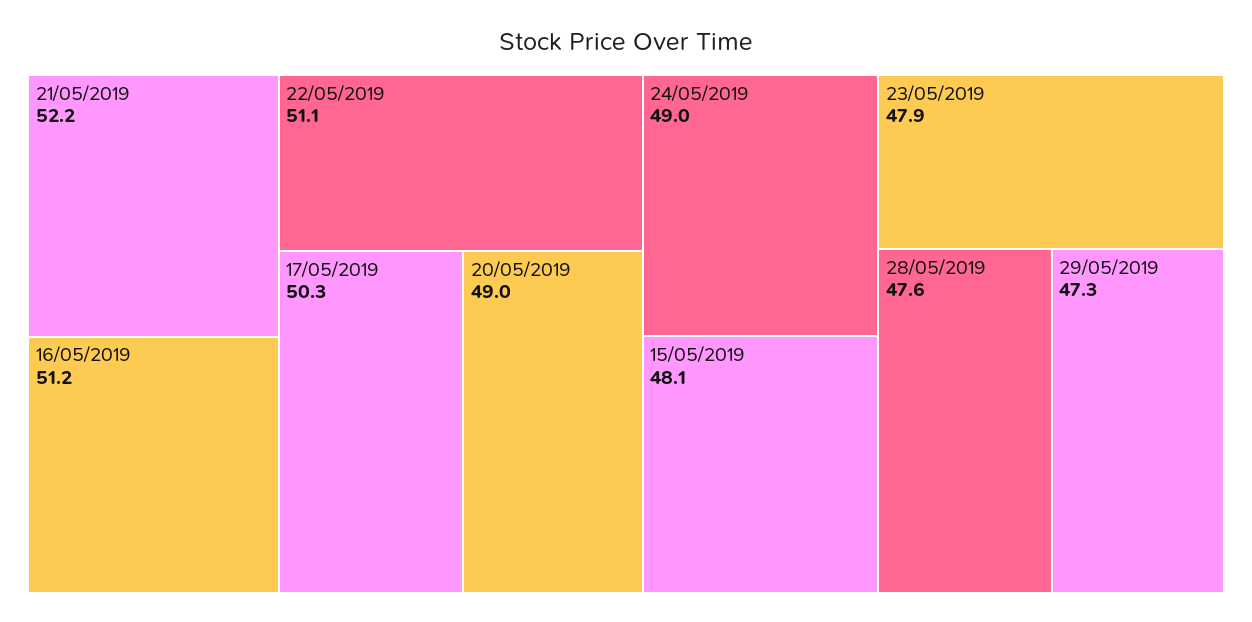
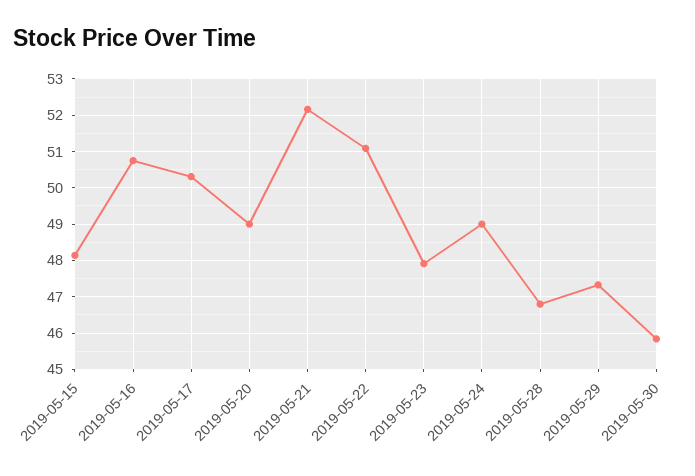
16/05/2019: 51.2 -> 50.8
28/05/2019: 47.6 -> 46.8
2019-05-30: none -> 45.8

